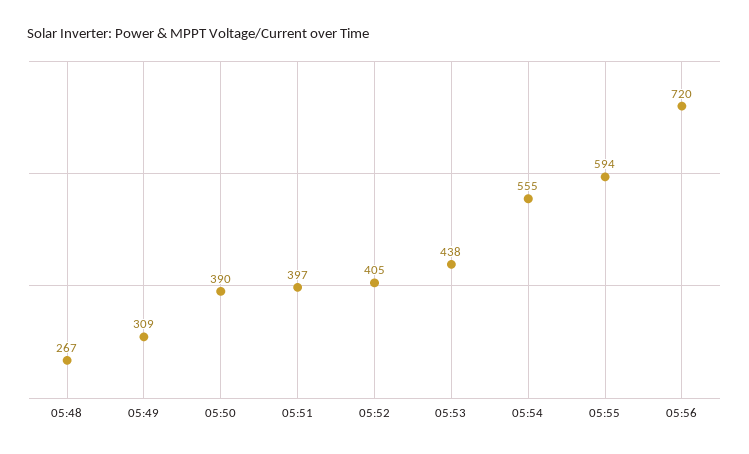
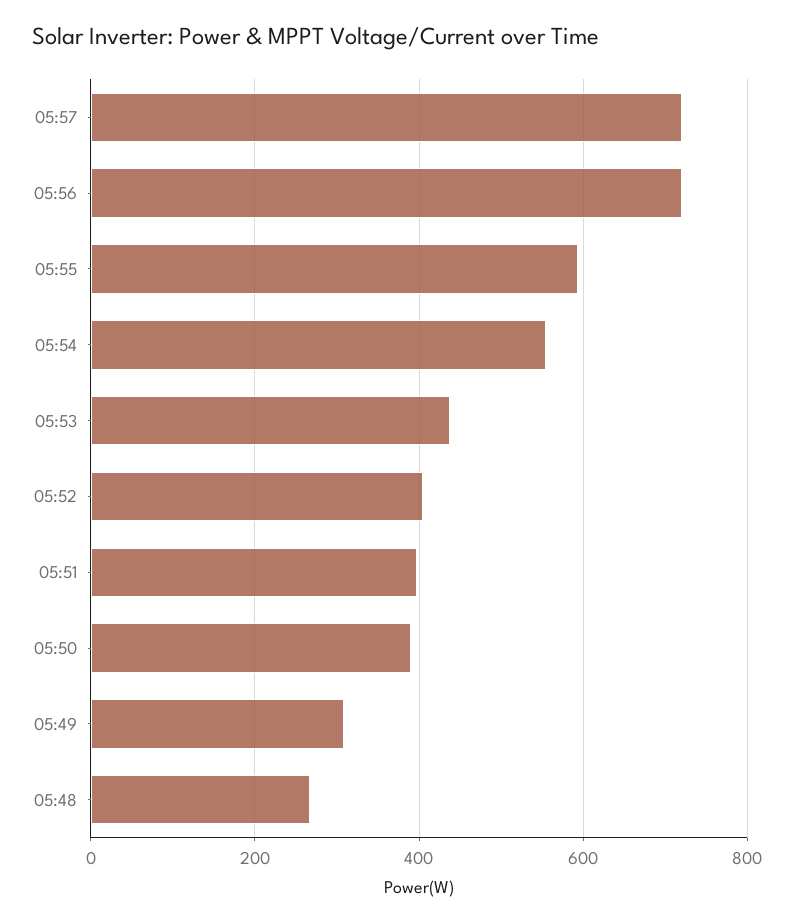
05:57: none -> 720

